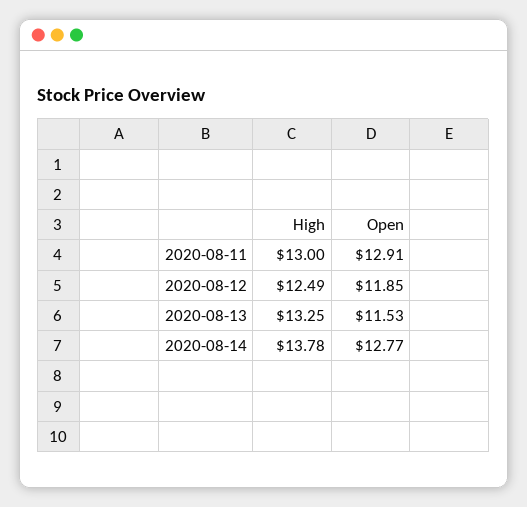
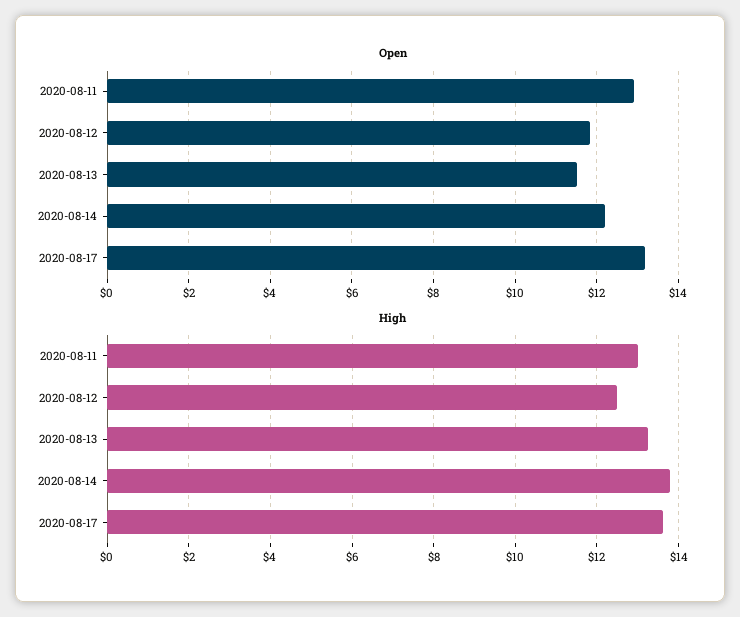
Open, 2020-08-14: 12.77 -> 12.2
Open, 2020-08-17: none -> 13.2
High, 2020-08-17: none -> 13.6

